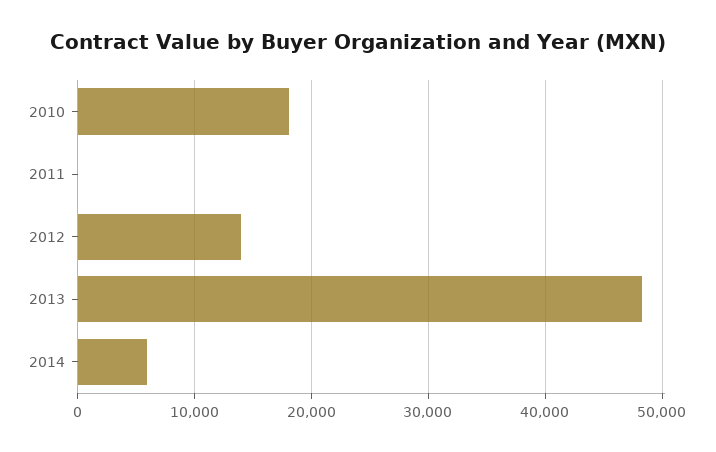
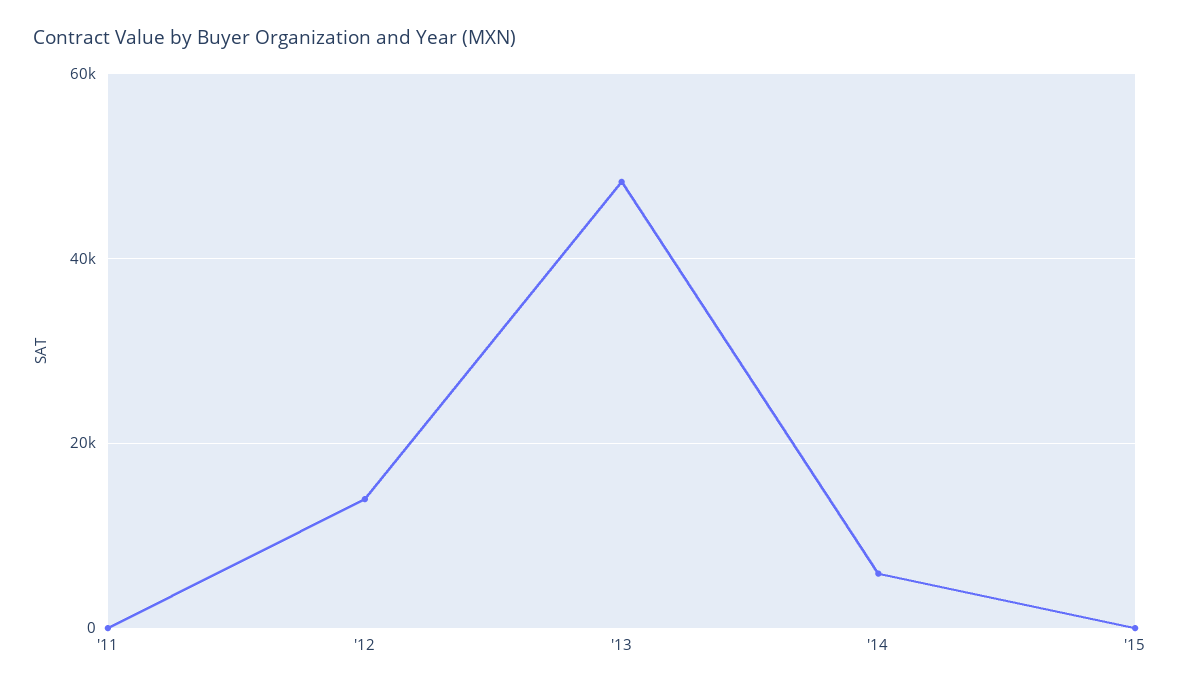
2010: 18000 -> none
'15: none -> 0

